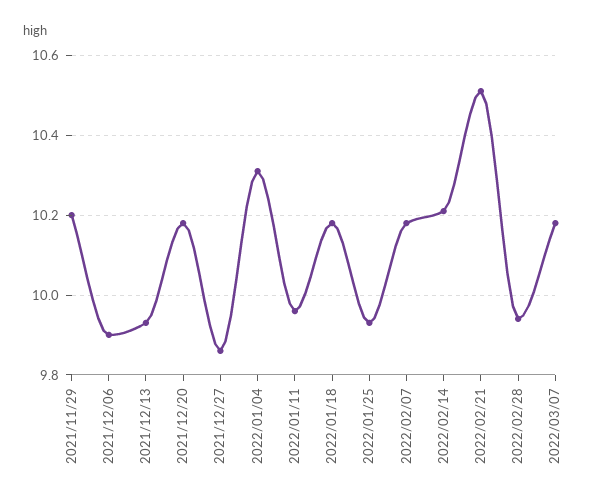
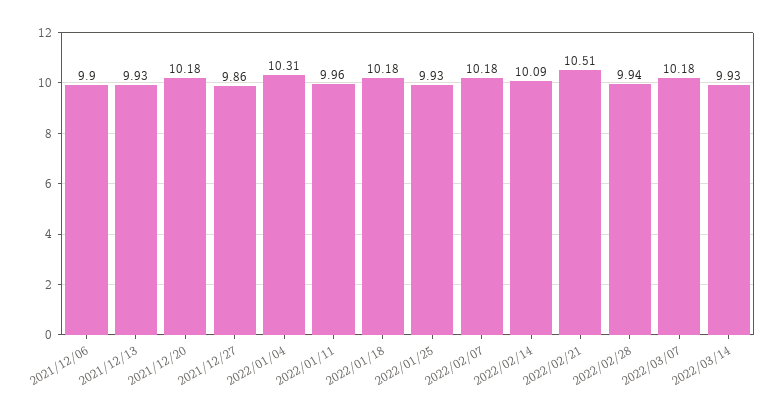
2021/11/29: 10.2 -> none
2022/02/14: 10.2 -> 10.09
2022/03/14: none -> 9.93

